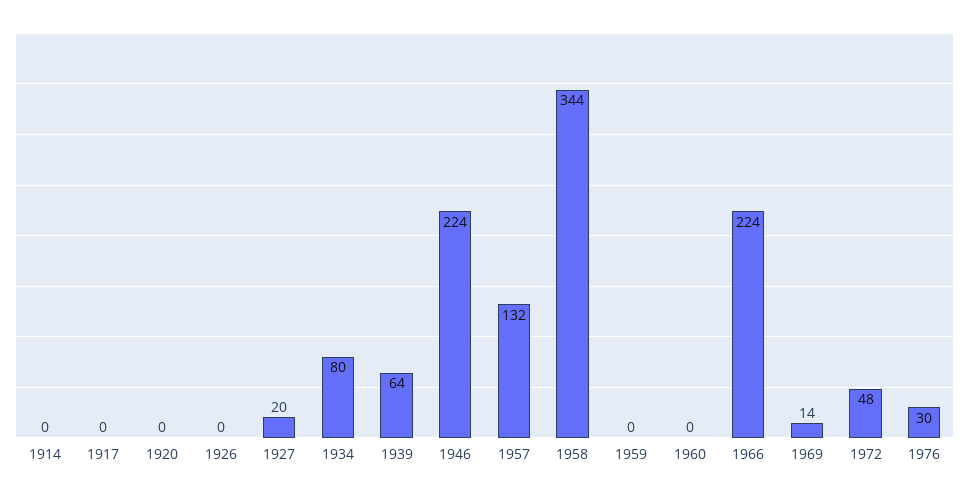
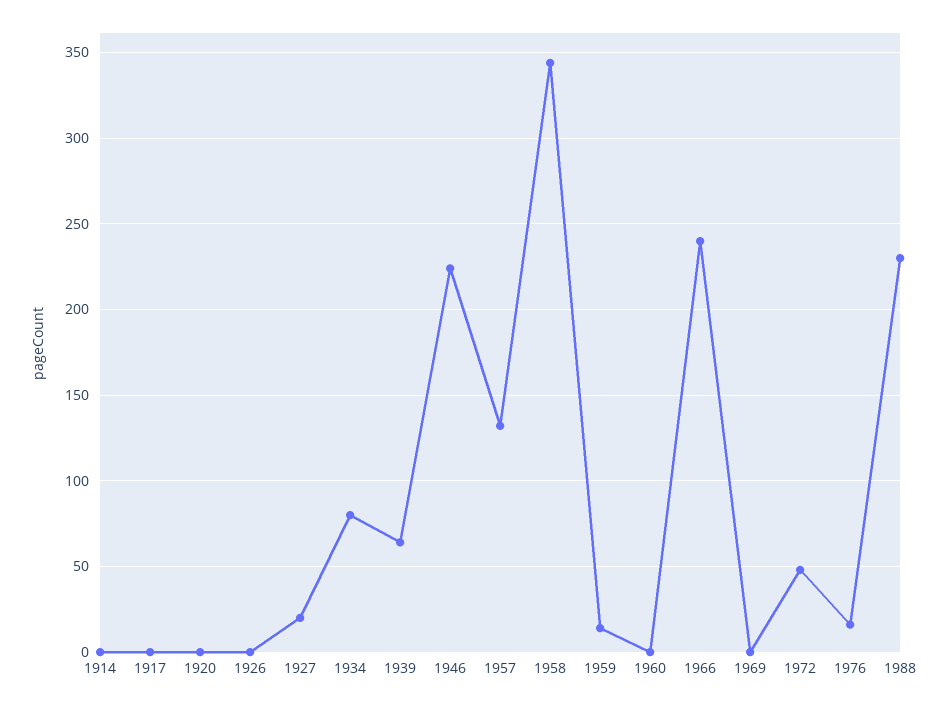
1959: 0 -> 15
1966: 224 -> 240
1969: 14 -> 0
1976: 30 -> 15
1988: none -> 230

